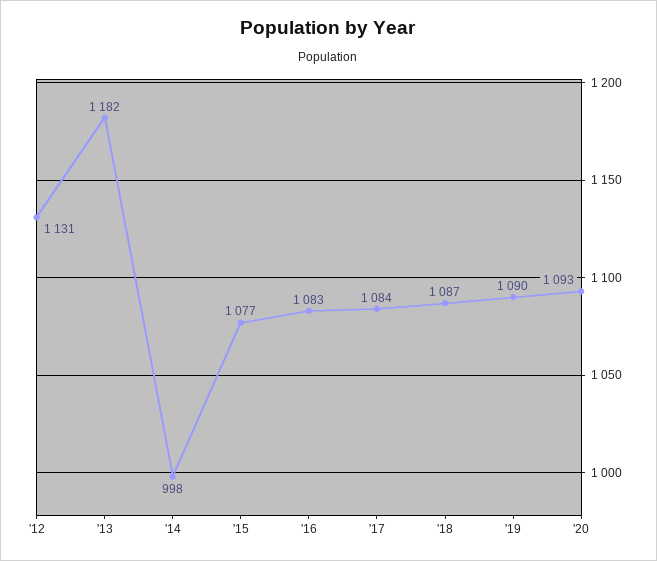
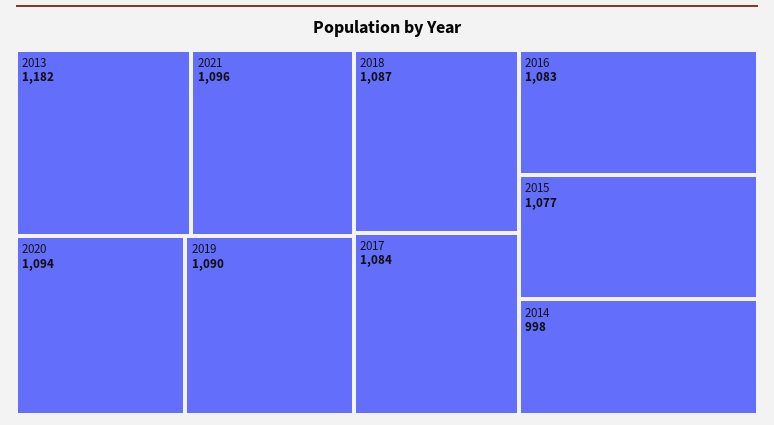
'12: 1131 -> none
'20: 1093 -> 1094
2021: none -> 1096

